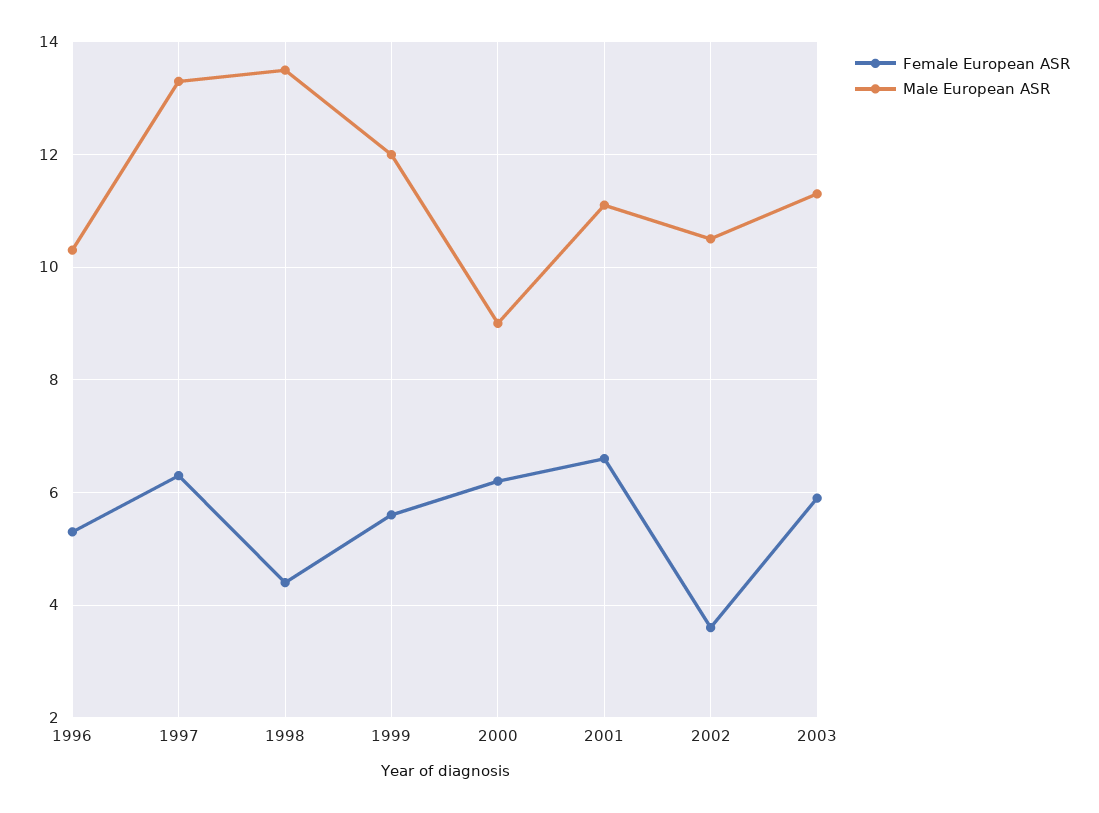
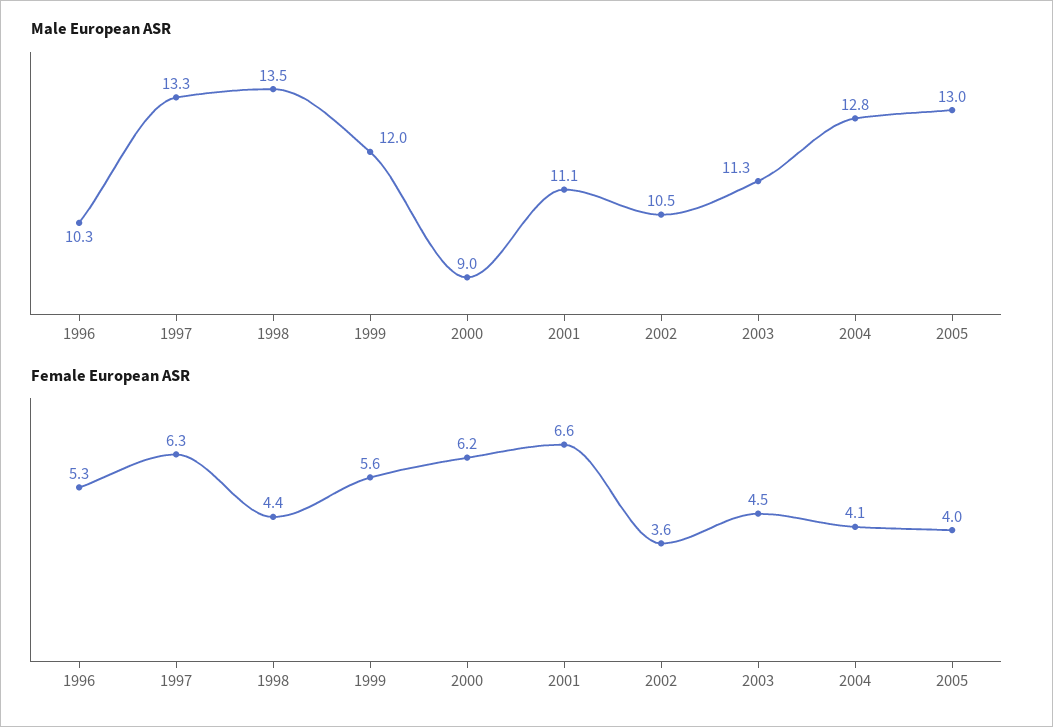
Female European ASR, 2003: 6 -> 4.5
Male European ASR, 2004: none -> 12.8
Male European ASR, 2005: none -> 13
Female European ASR, 2004: none -> 4.1
Female European ASR, 2005: none -> 4

